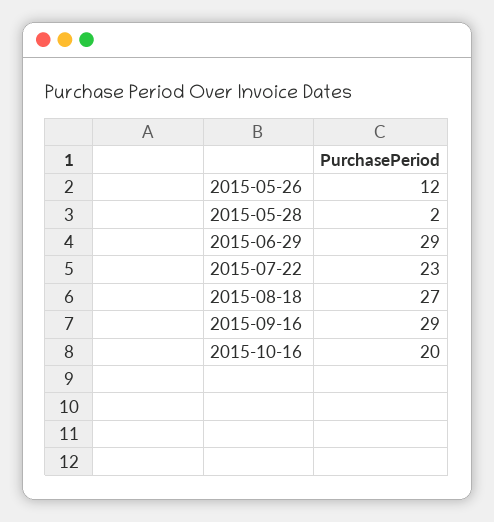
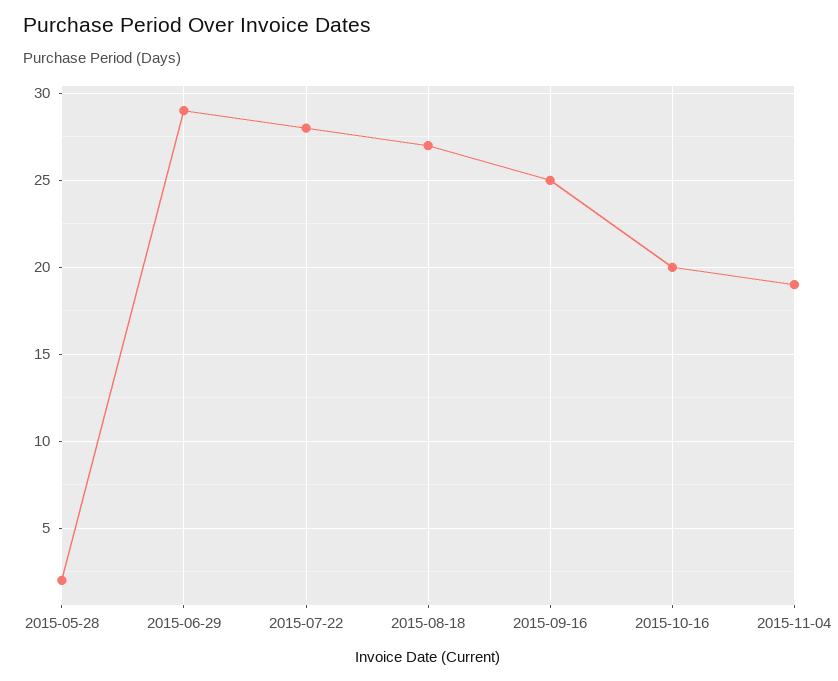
2015-05-26: 12 -> none
2015-07-22: 23 -> 28
2015-09-16: 29 -> 25
2015-11-04: none -> 19

